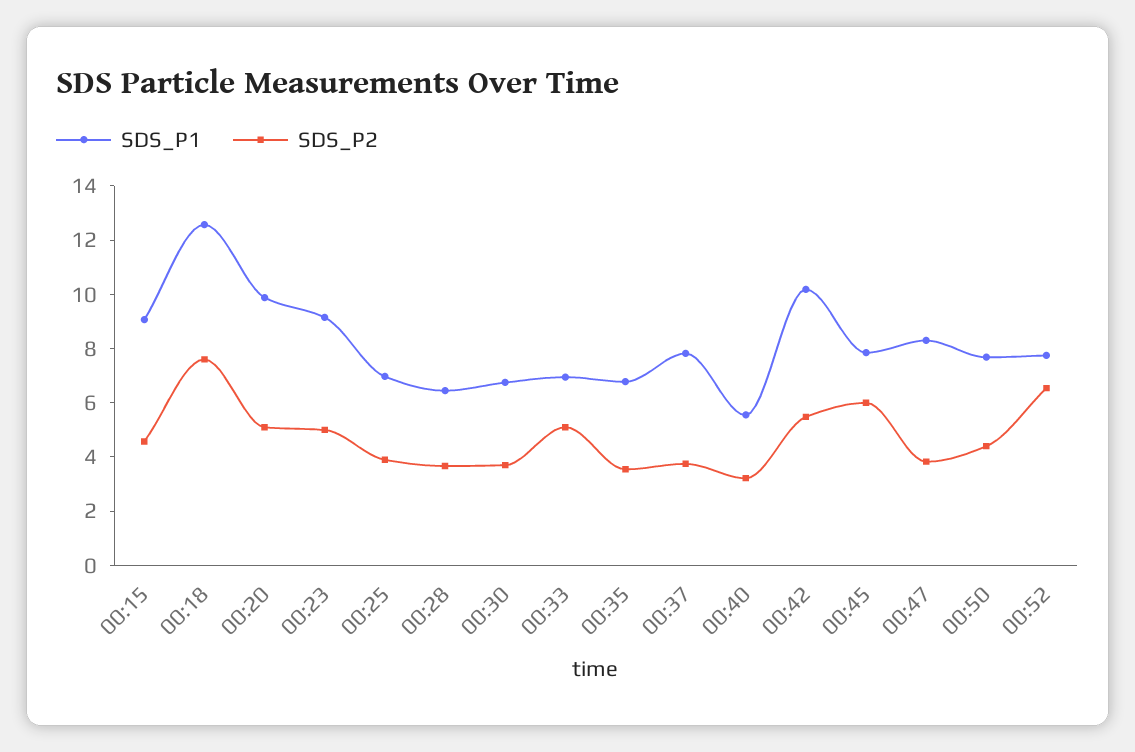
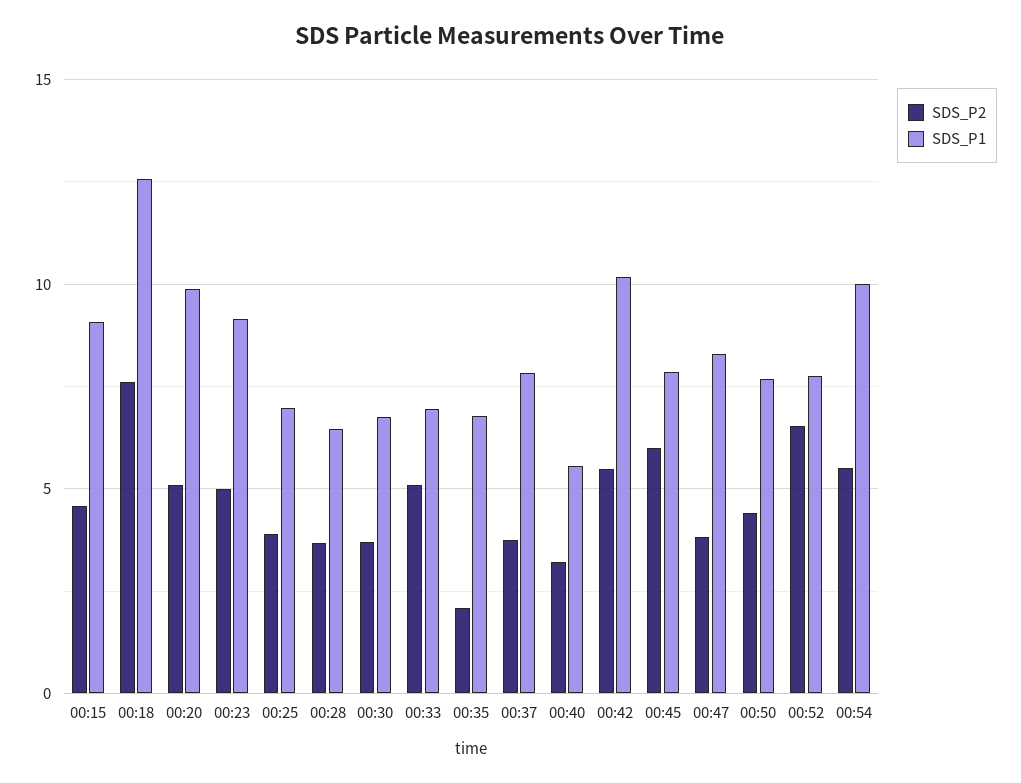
SDS_P2, 00:35: 3.5 -> 2
SDS_P2, 00:54: none -> 5.5
SDS_P1, 00:54: none -> 10

